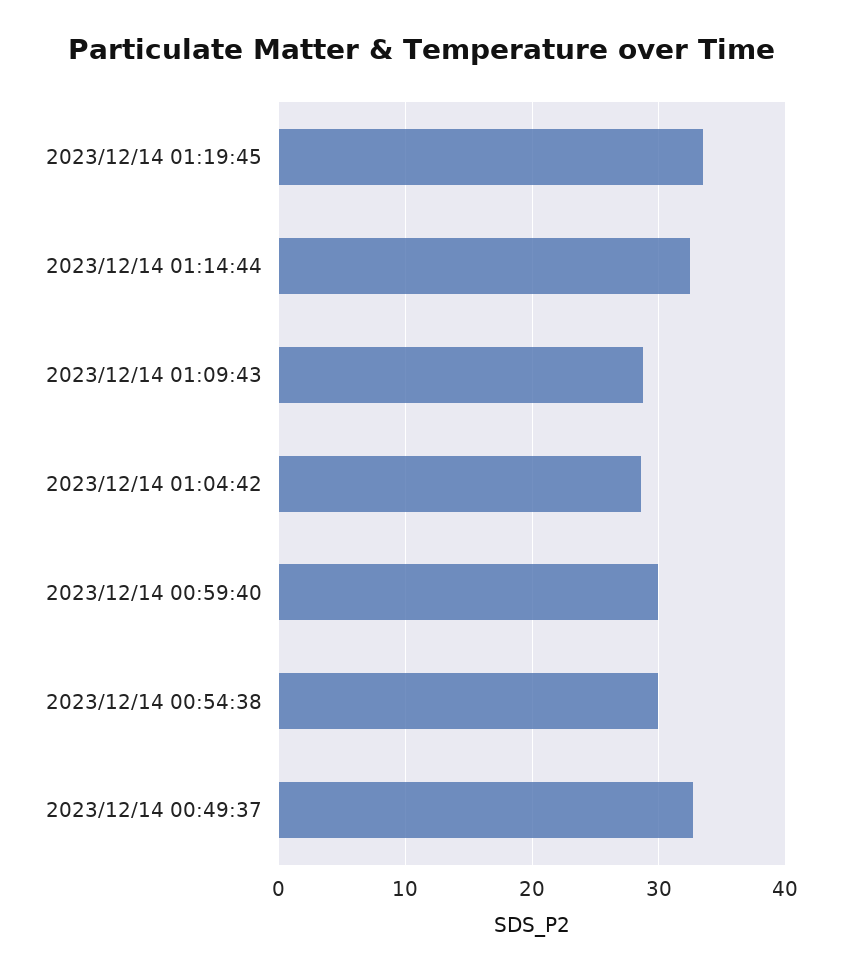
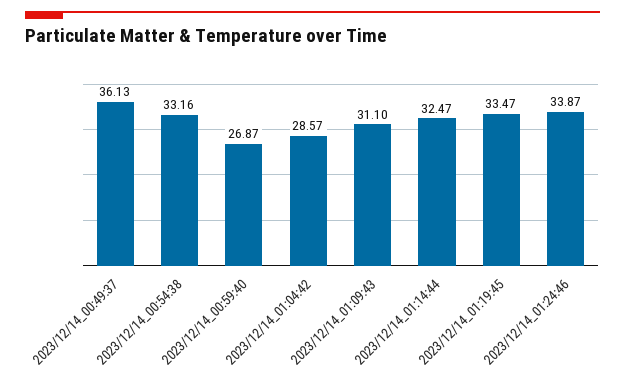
2023/12/14 01:09:43: 29 -> 31.1
2023/12/14 00:59:40: 30 -> 26.87
2023/12/14 00:54:38: 30 -> 33.16
2023/12/14 00:49:37: 33 -> 36.13
2023/12/14_01:24:46: none -> 33.87

